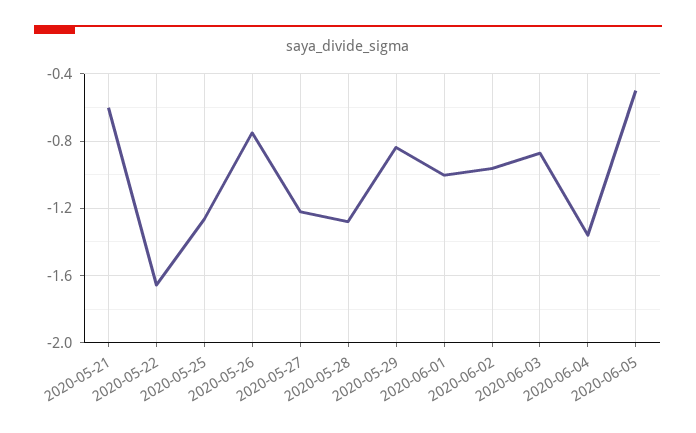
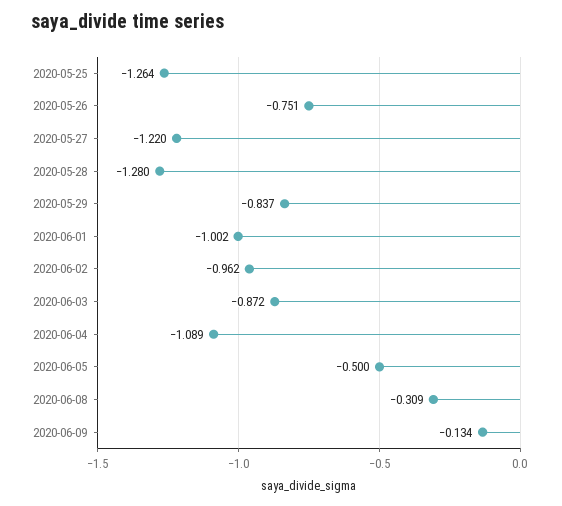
2020-05-21: -0.6 -> none
2020-05-22: -1.65 -> none
2020-06-04: -1.35 -> -1.089
2020-06-08: none -> -0.309
2020-06-09: none -> -0.134

